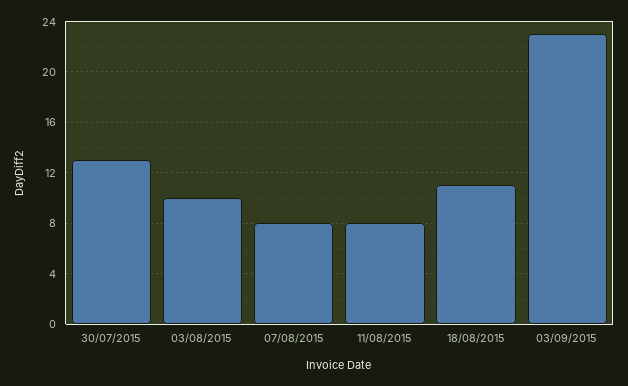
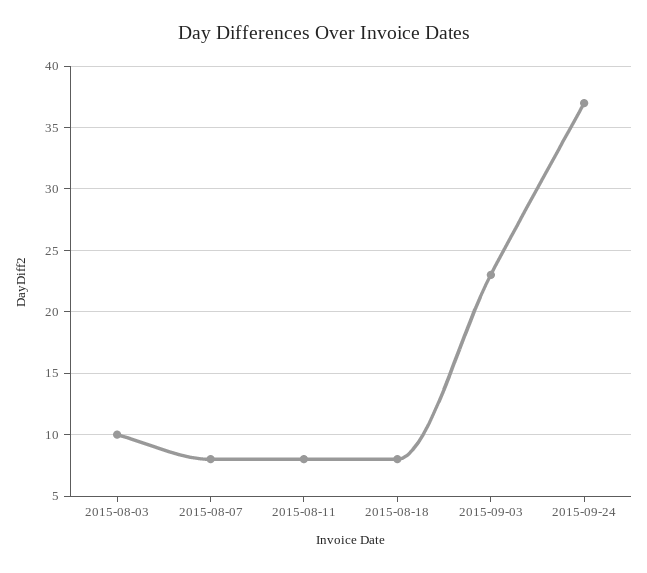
30/07/2015: 13 -> none
18/08/2015: 11 -> 8
2015-09-24: none -> 37

